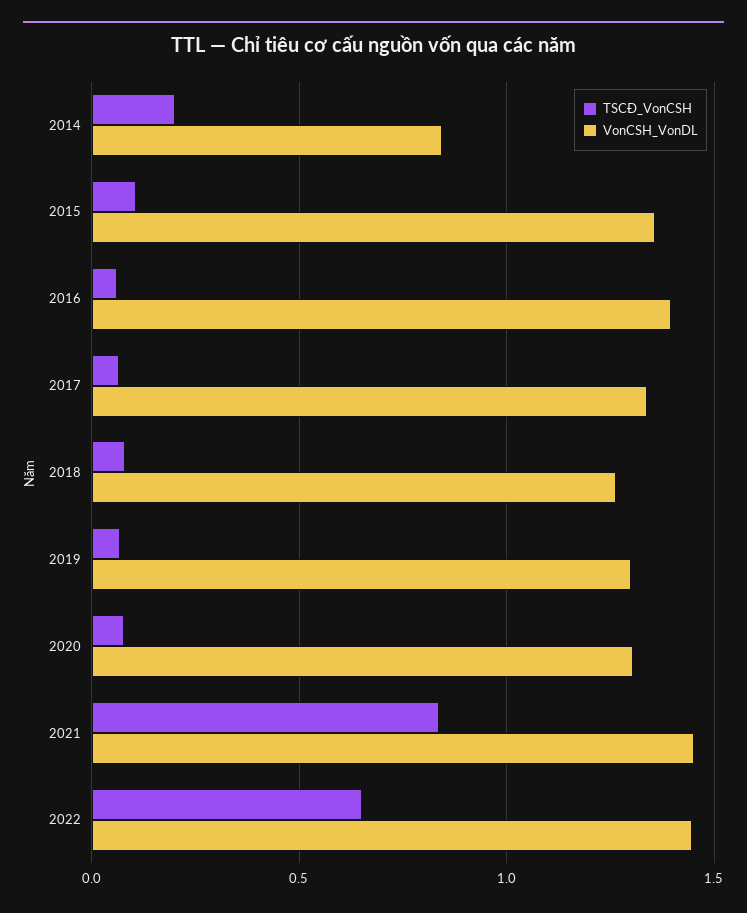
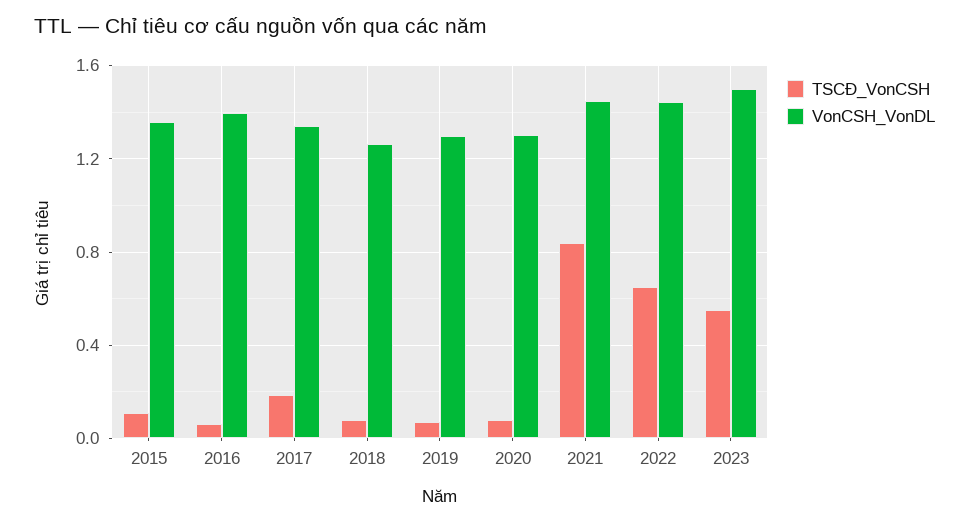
TSCĐ_VonCSH, 2014: 0.2 -> none
VonCSH_VonDL, 2014: 0.85 -> none
TSCĐ_VonCSH, 2017: 0.05 -> 0.2
TSCĐ_VonCSH, 2023: none -> 0.55
VonCSH_VonDL, 2023: none -> 1.5

